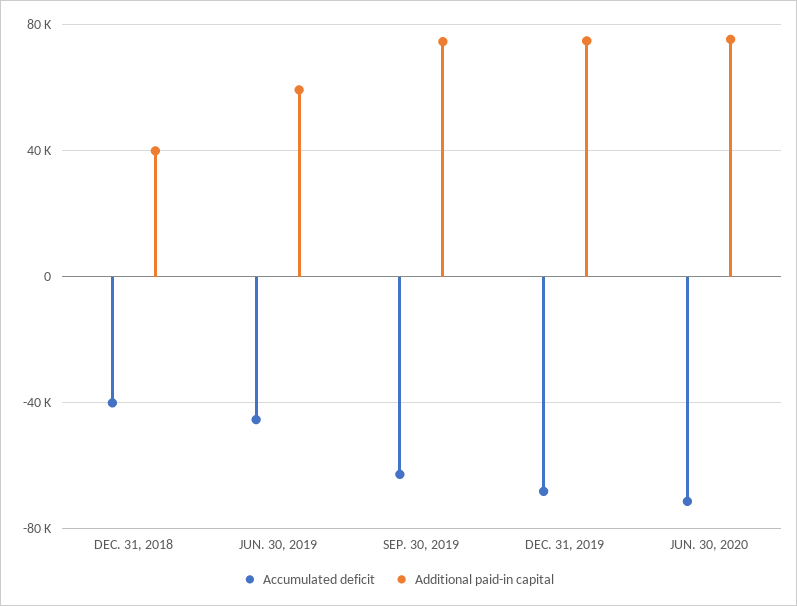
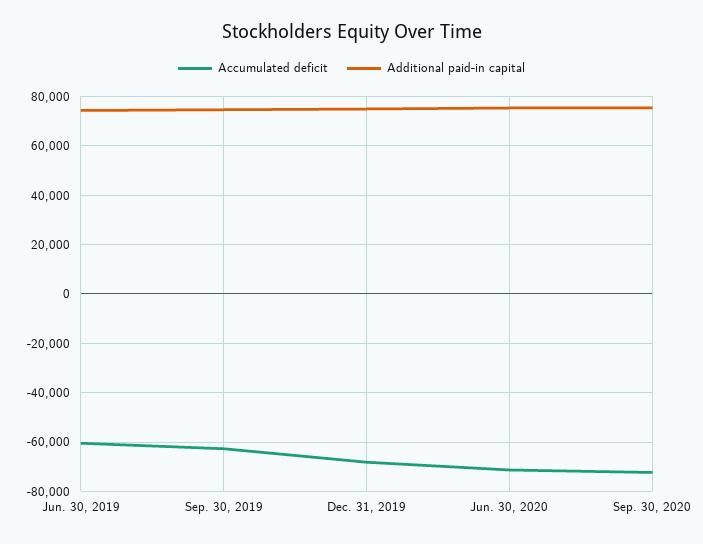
Accumulated deficit, DEC. 31, 2018: -40000 -> none
Additional paid-in capital, DEC. 31, 2018: 40000 -> none
Accumulated deficit, JUN. 30, 2019: -45000 -> -60000
Additional paid-in capital, JUN. 30, 2019: 60000 -> 75000
Accumulated deficit, Sep. 30, 2020: none -> -72500
Additional paid-in capital, Sep. 30, 2020: none -> 75000

